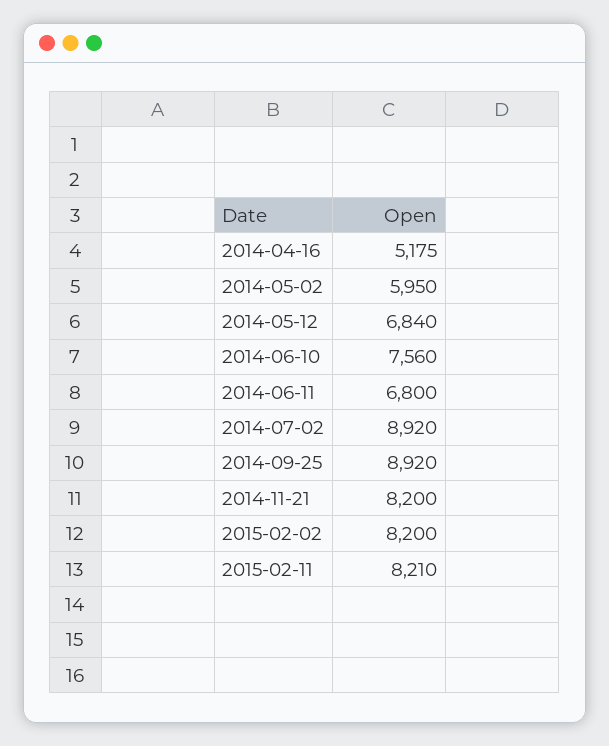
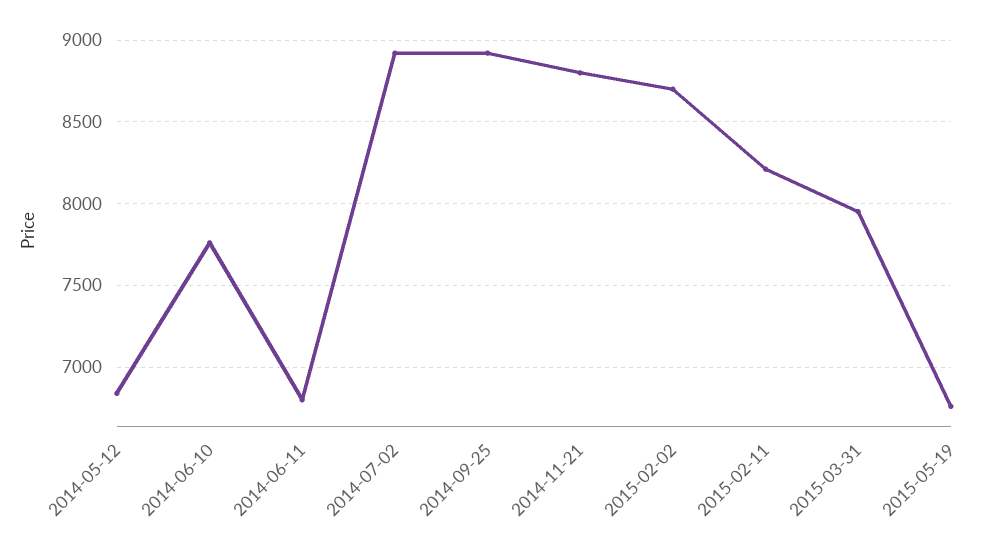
2014-04-16: 5175 -> none
2014-05-02: 5950 -> none
2014-06-10: 7560 -> 7750
2014-11-21: 8200 -> 8800
2015-02-02: 8200 -> 8700
2015-03-31: none -> 7950
2015-05-19: none -> 6750

